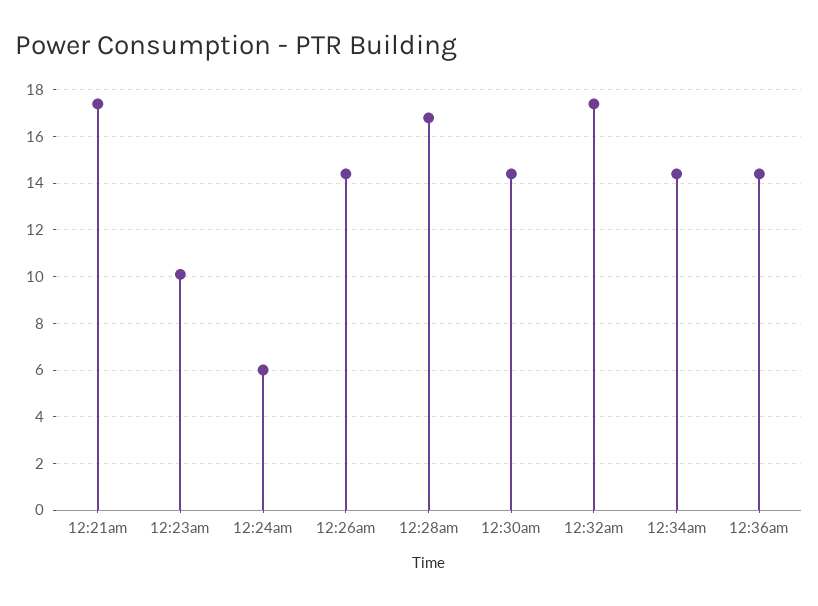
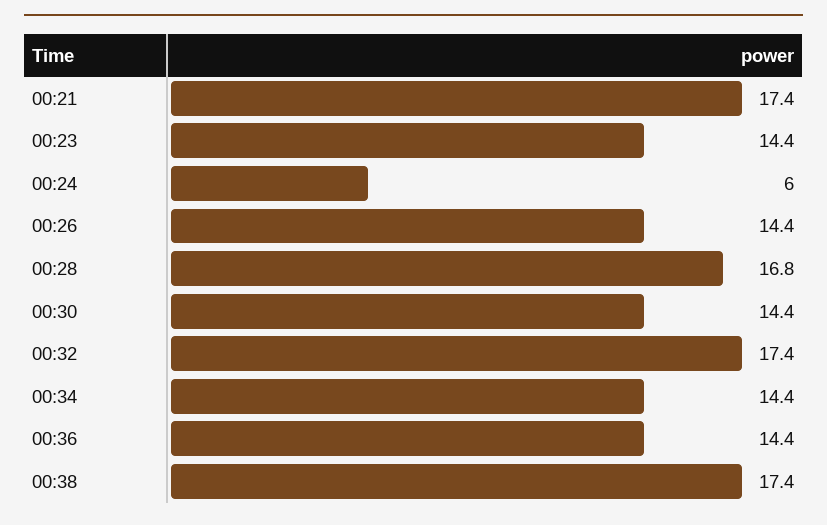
12:23am: 10 -> 14.4
00:38: none -> 17.4

